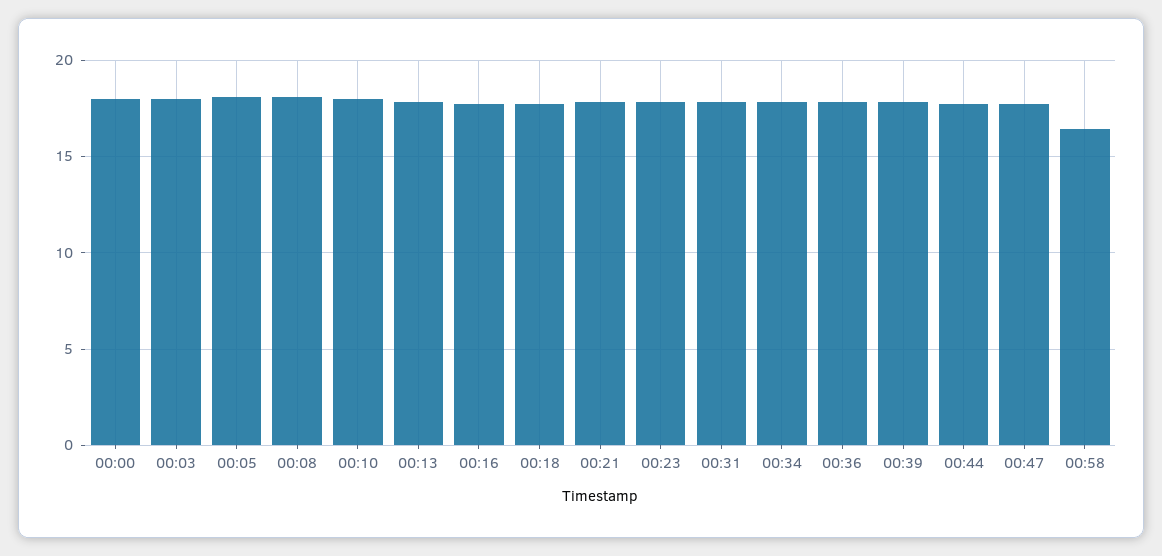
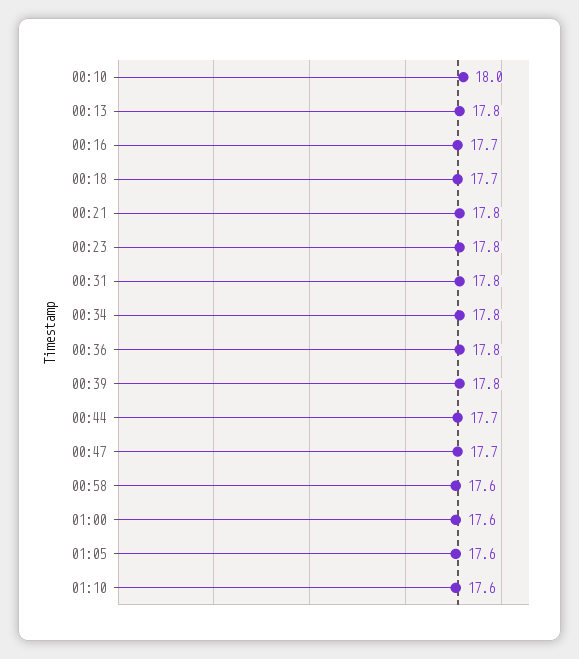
00:00: 18 -> none
00:03: 18 -> none
00:05: 18 -> none
00:08: 18 -> none
00:58: 16.5 -> 17.6
01:00: none -> 17.6
01:05: none -> 17.6
01:10: none -> 17.6

